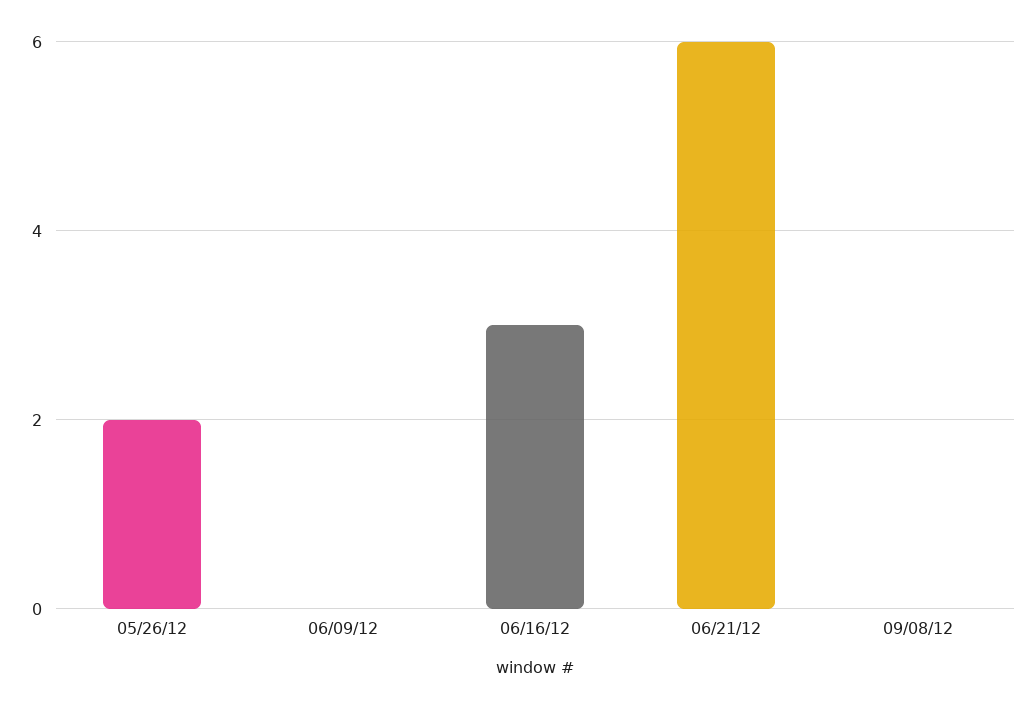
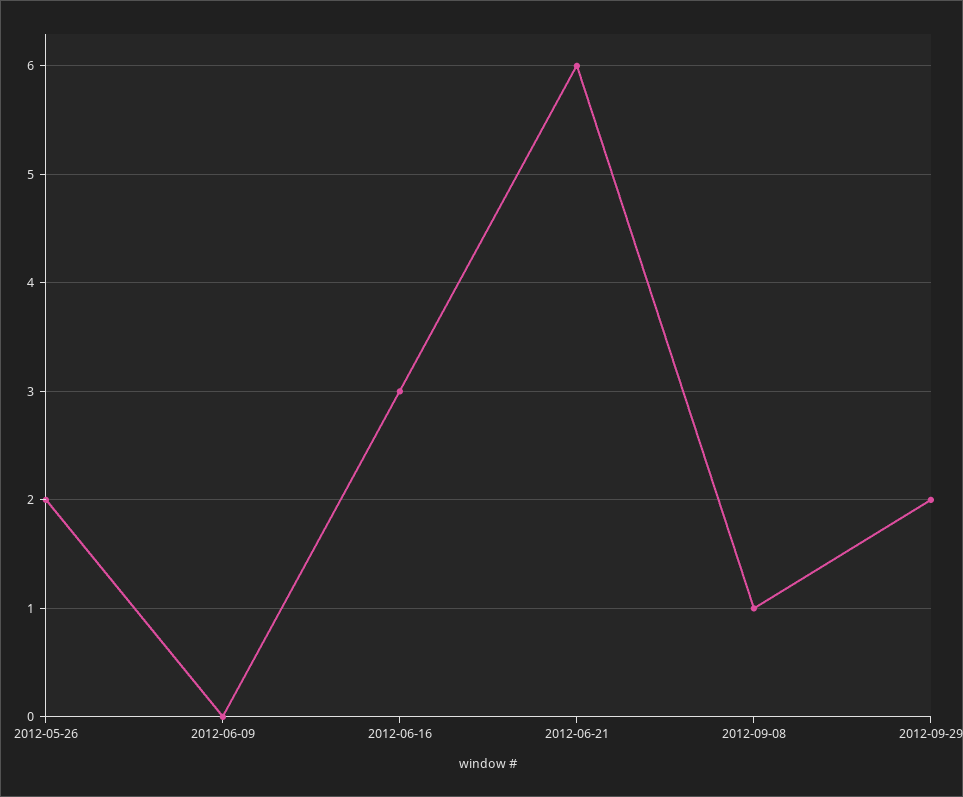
09/08/12: 0 -> 1
2012-09-29: none -> 2

